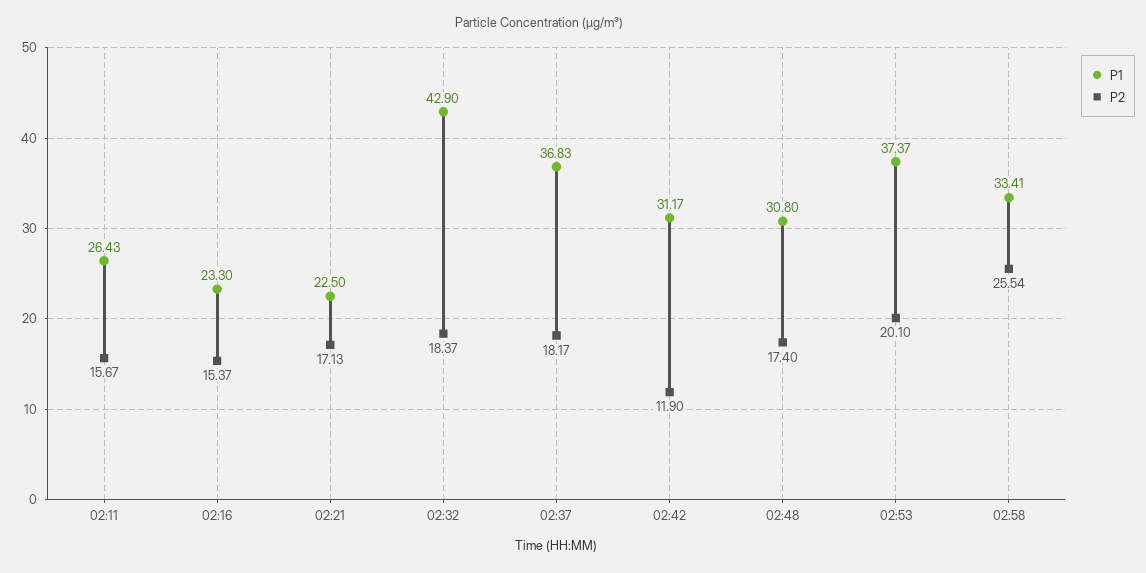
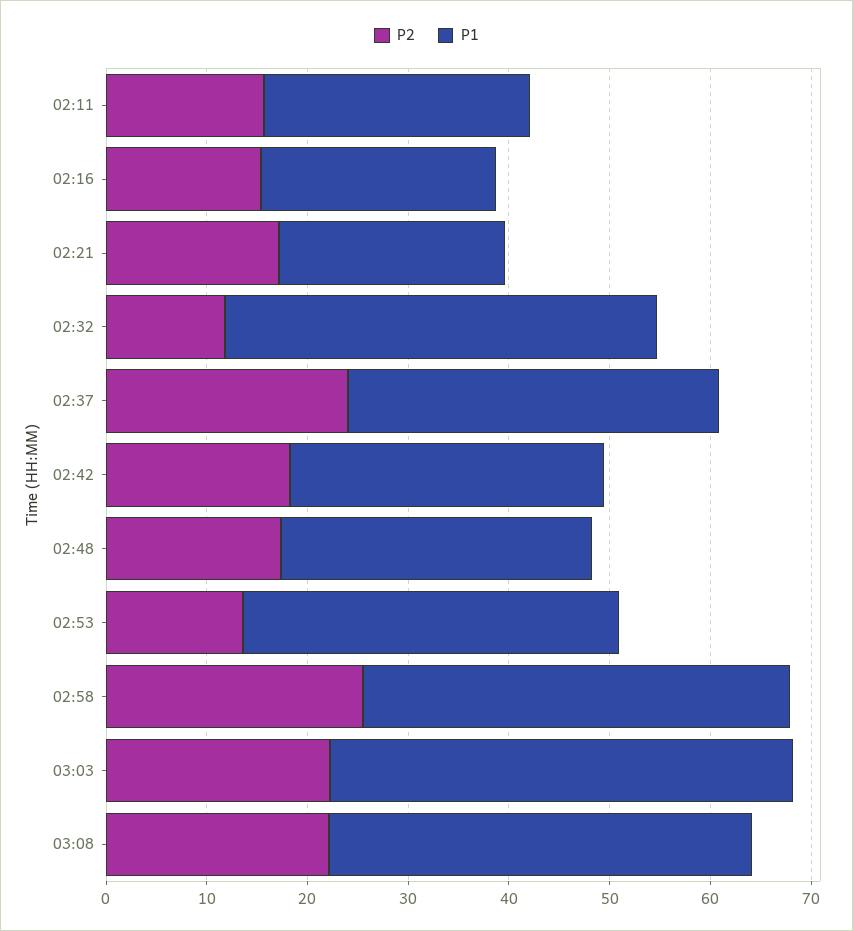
P2, 02:32: 18.37 -> 12
P2, 02:37: 18.17 -> 24
P2, 02:42: 11.9 -> 18
P2, 02:53: 20.1 -> 14
P1, 02:58: 33.41 -> 42
P2, 03:03: none -> 22
P1, 03:03: none -> 46
P2, 03:08: none -> 22
P1, 03:08: none -> 42

